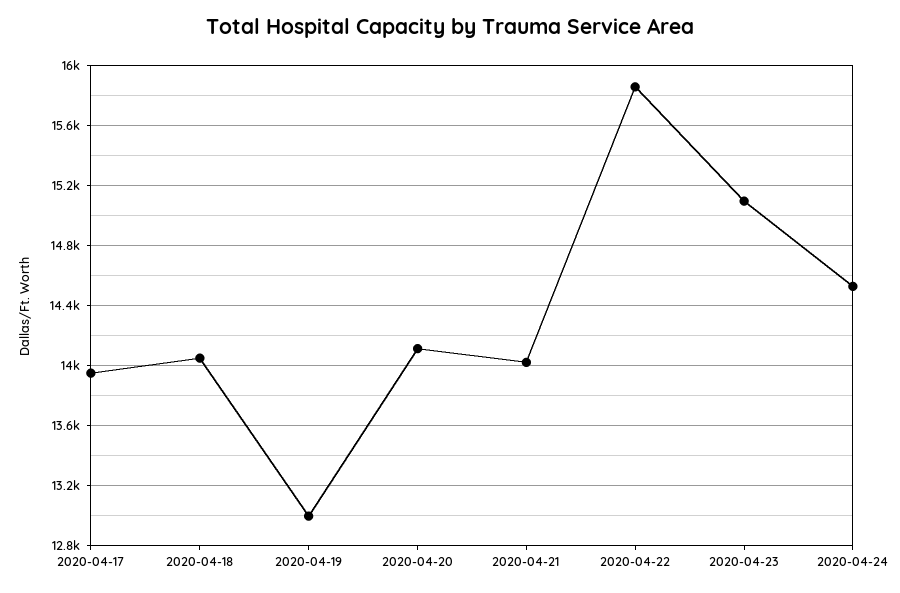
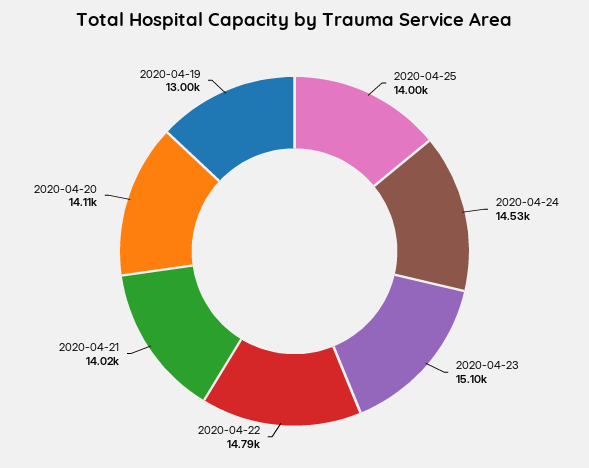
2020-04-17: 13950 -> none
2020-04-18: 14050 -> none
2020-04-22: 15850 -> 14790
2020-04-25: none -> 14000

